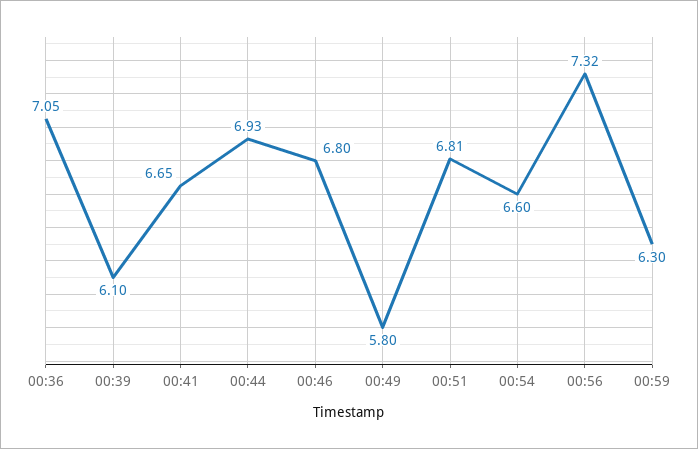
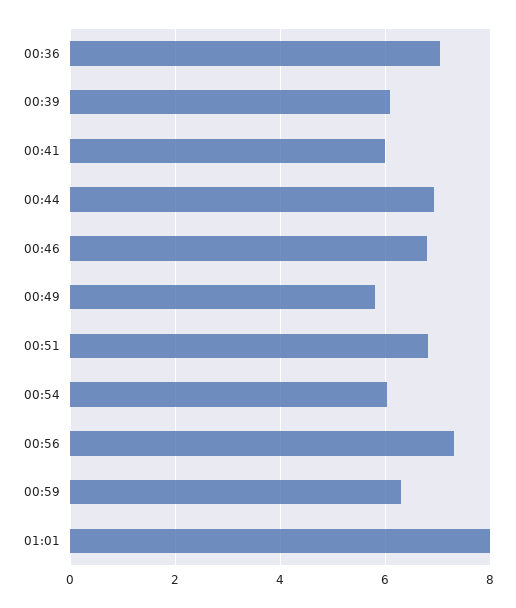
00:41: 6.65 -> 6
00:54: 6.6 -> 6
01:01: none -> 8

